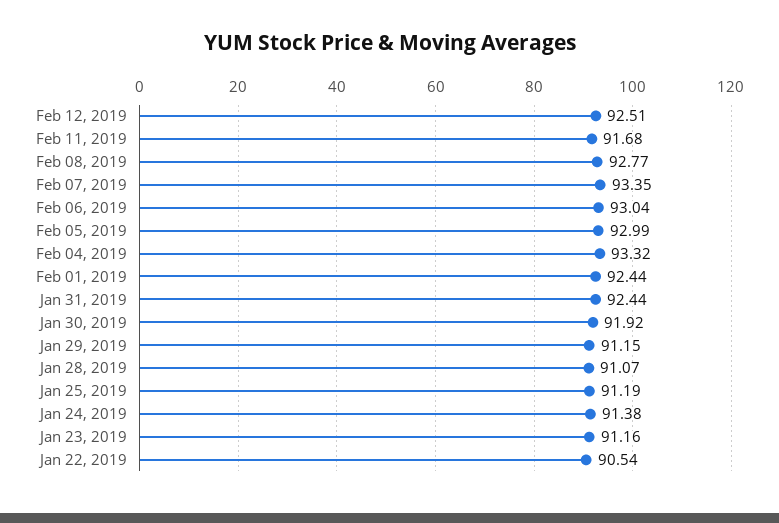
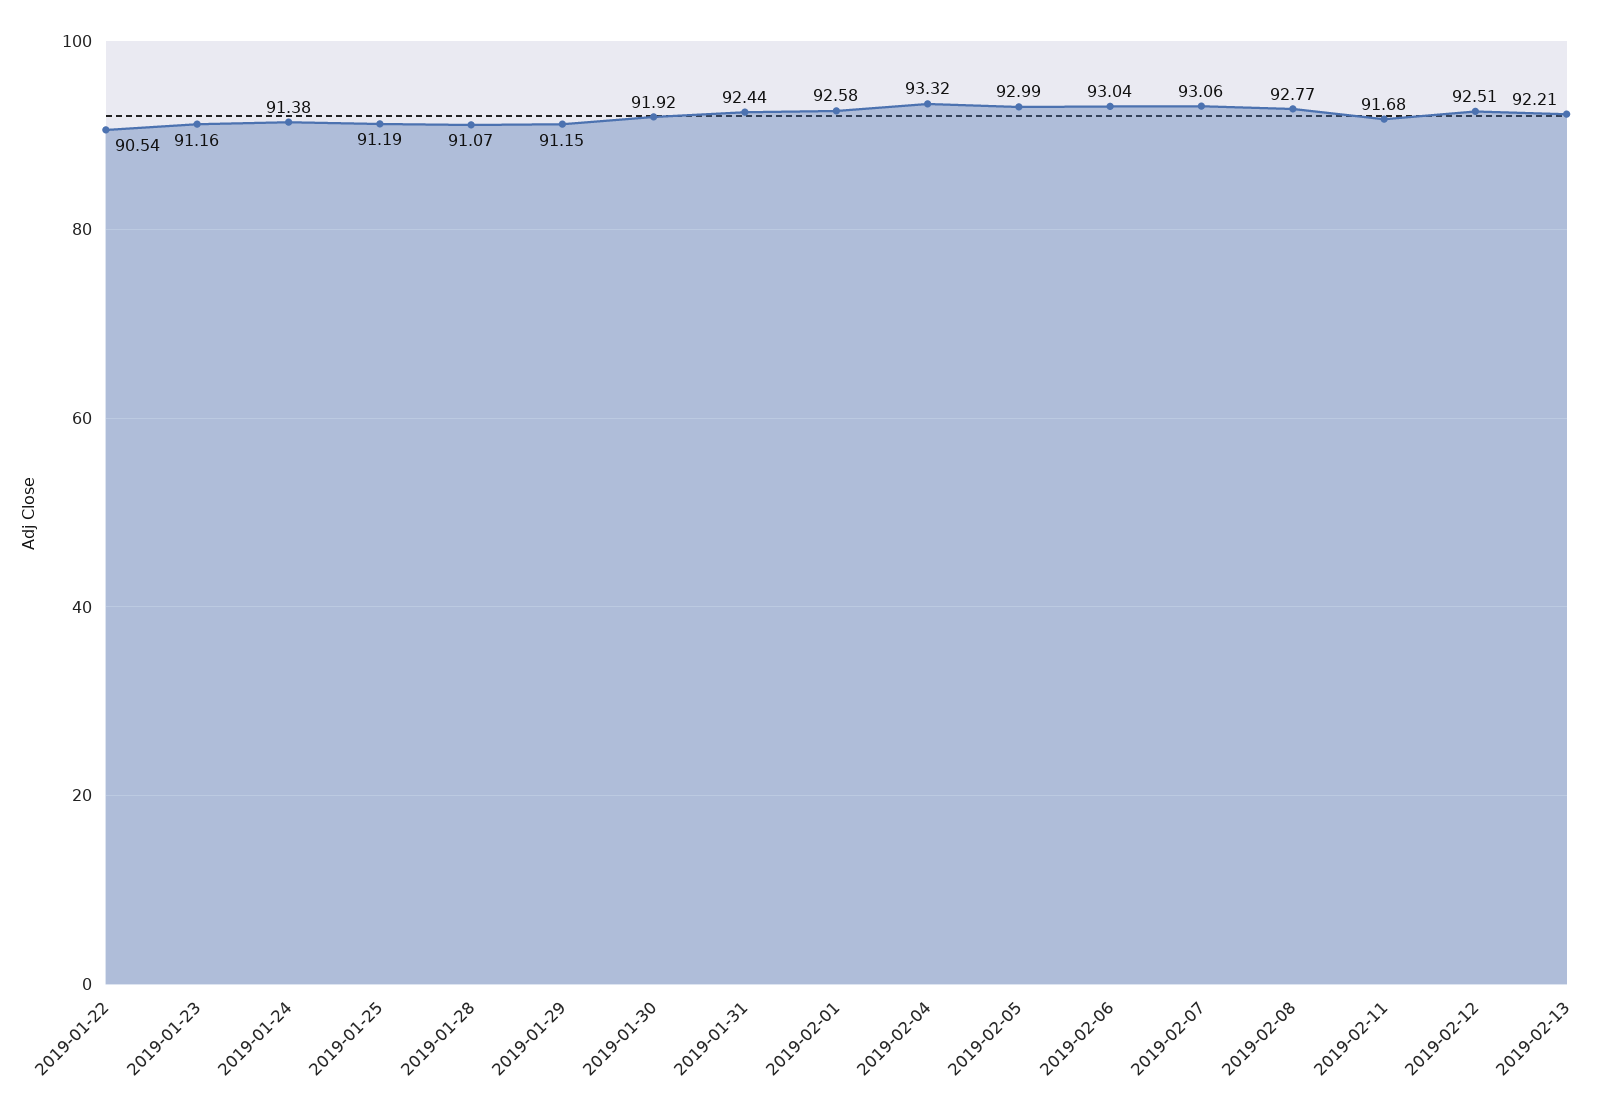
Feb 07, 2019: 93.35 -> 93.06
Feb 01, 2019: 92.44 -> 92.58
2019-02-13: none -> 92.21

